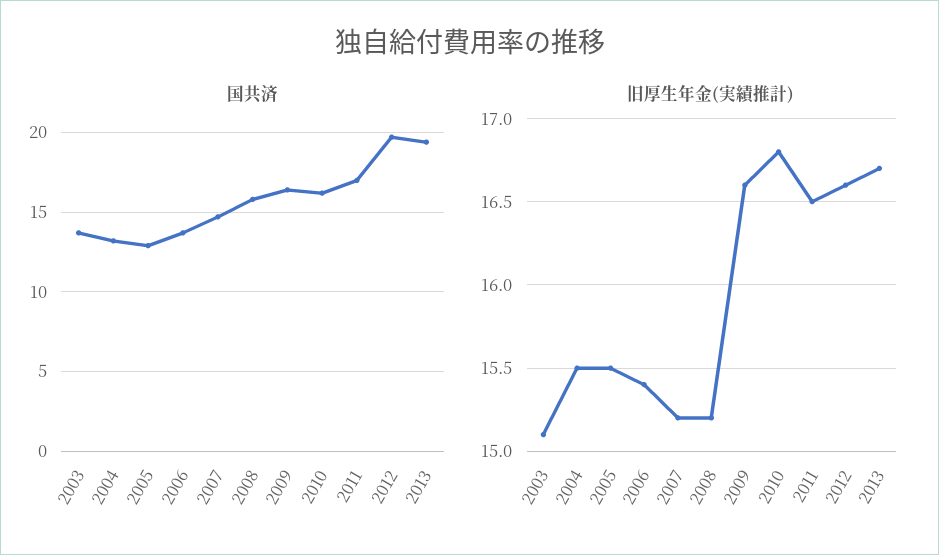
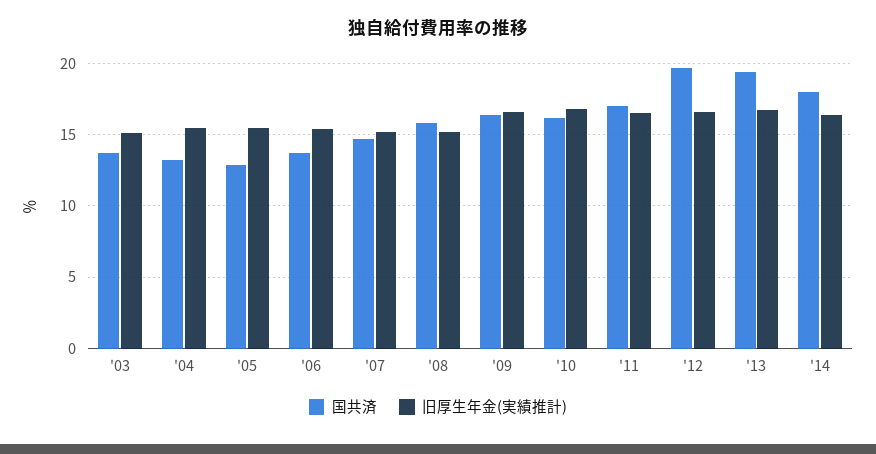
国共済, '14: none -> 18
旧厚生年金(実績推計), '14: none -> 16.5

